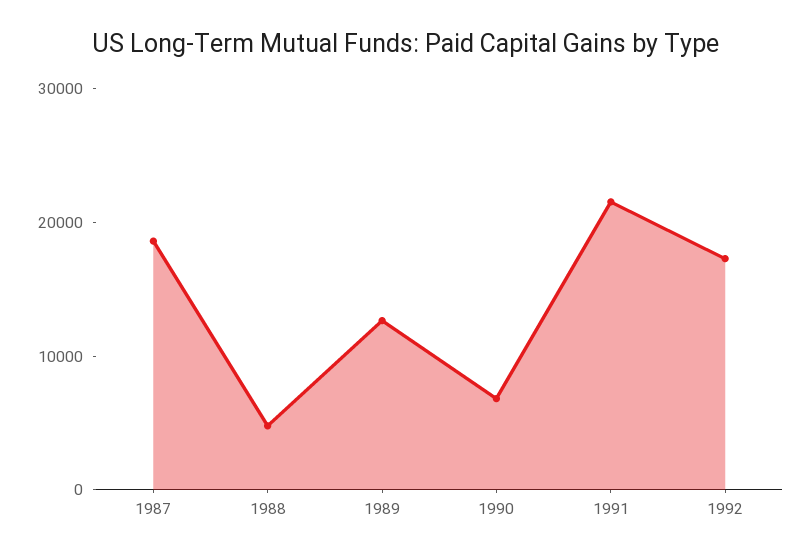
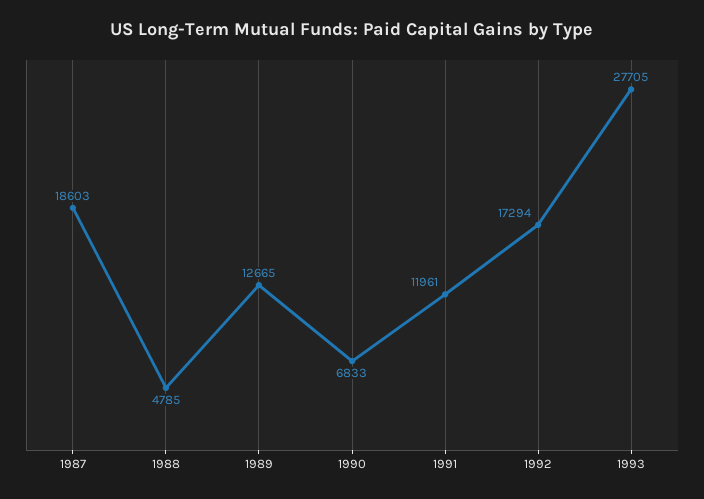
1991: 22000 -> 11961
1993: none -> 27705

